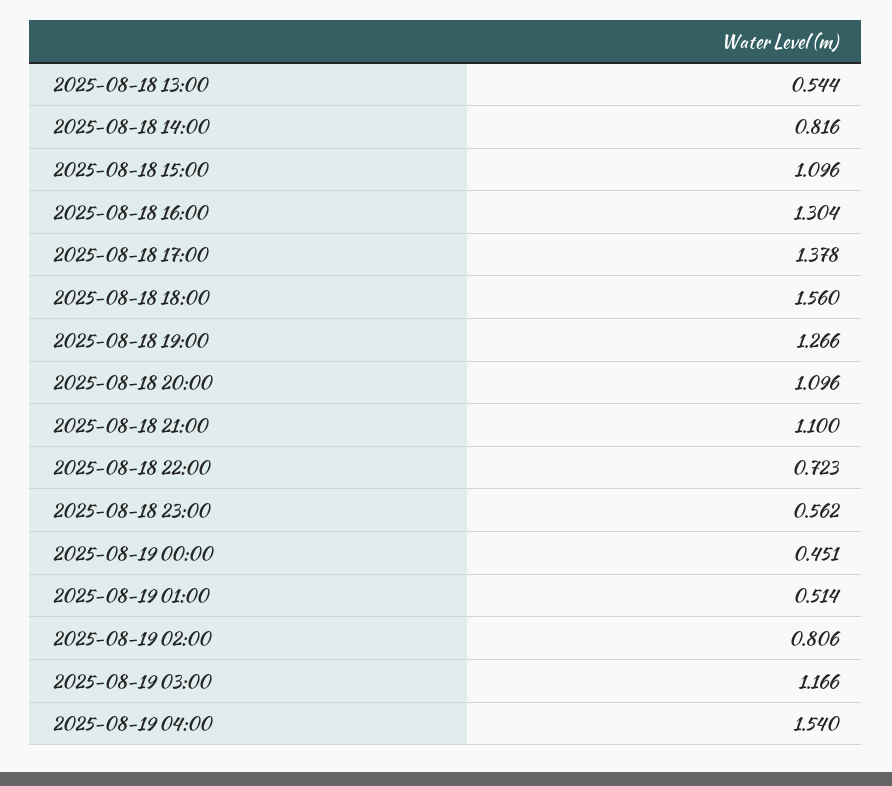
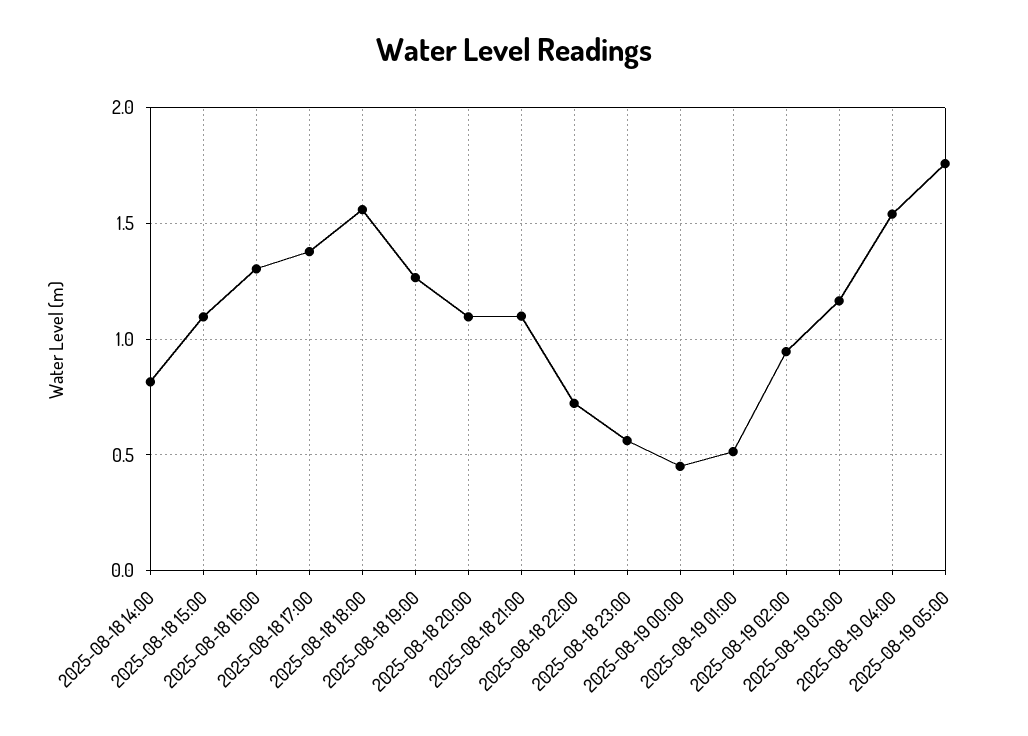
2025-08-18 13:00: 0.544 -> none
2025-08-19 02:00: 0.806 -> 0.95
2025-08-19 05:00: none -> 1.75

